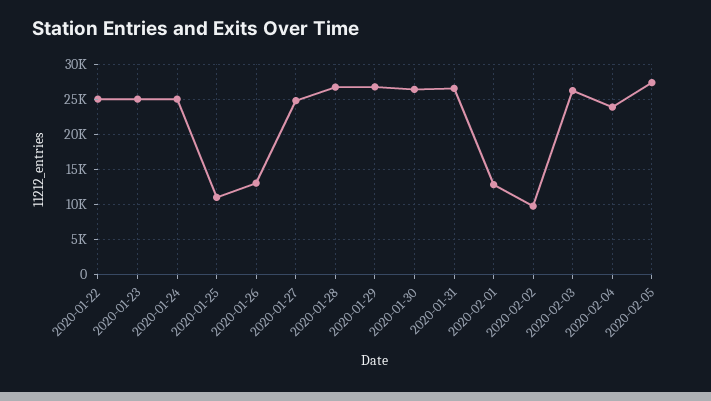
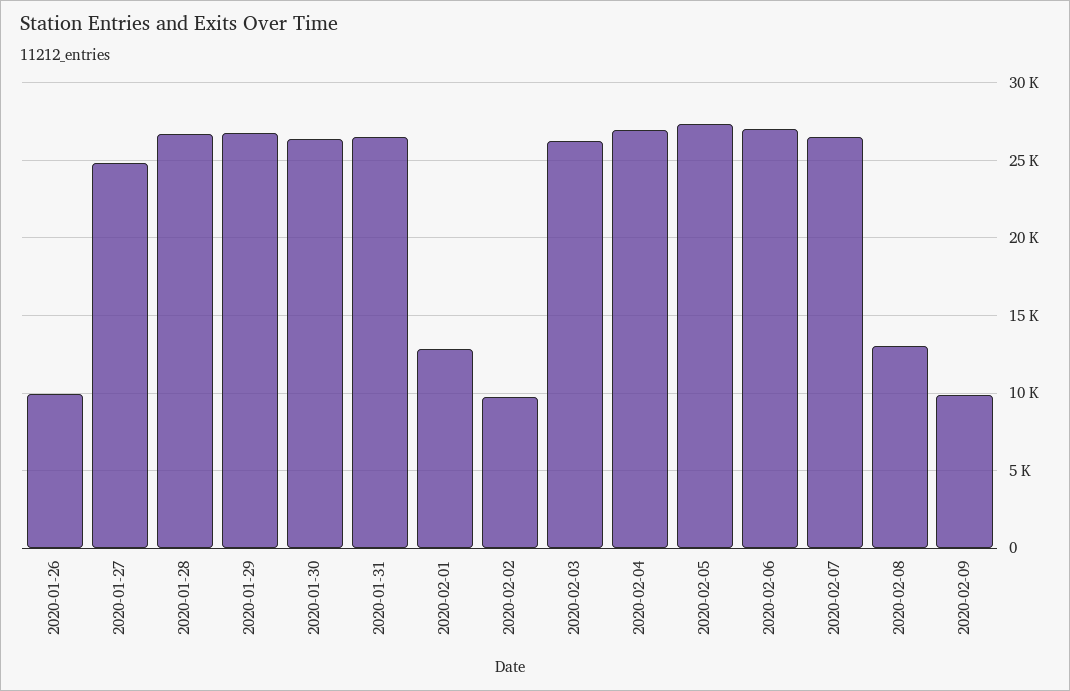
2020-01-22: 25000 -> none
2020-01-23: 25000 -> none
2020-01-24: 25000 -> none
2020-01-25: 11000 -> none
2020-01-26: 13000 -> 10000
2020-02-04: 24000 -> 27000
2020-02-06: none -> 27000
2020-02-07: none -> 26500
2020-02-08: none -> 13000
2020-02-09: none -> 10000

